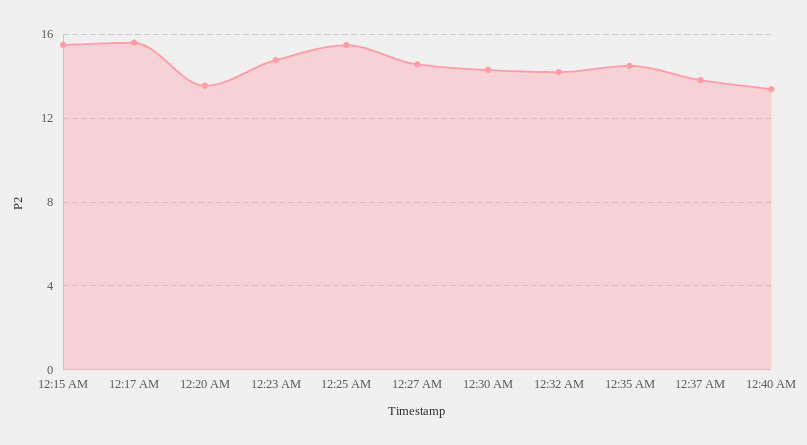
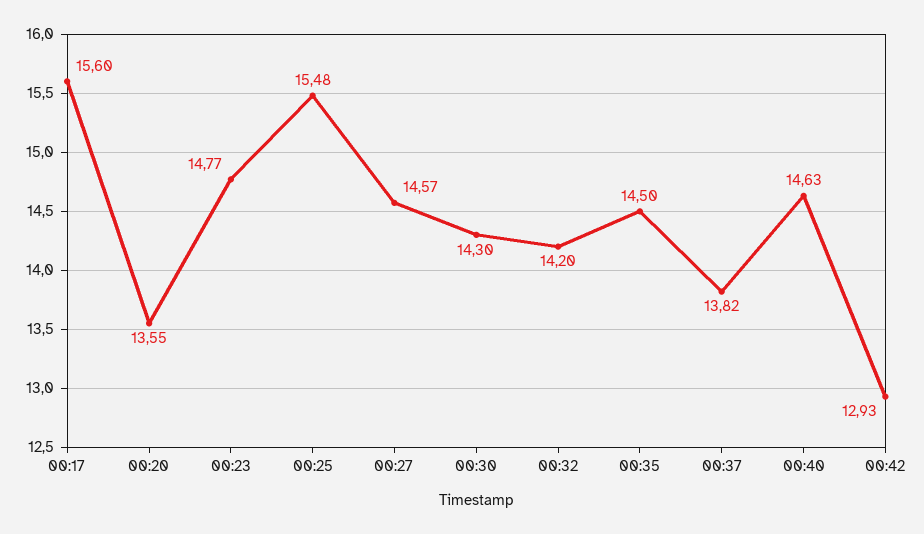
12:15 AM: 15.5 -> none
12:40 AM: 13.5 -> 14.63
00:42: none -> 12.93

